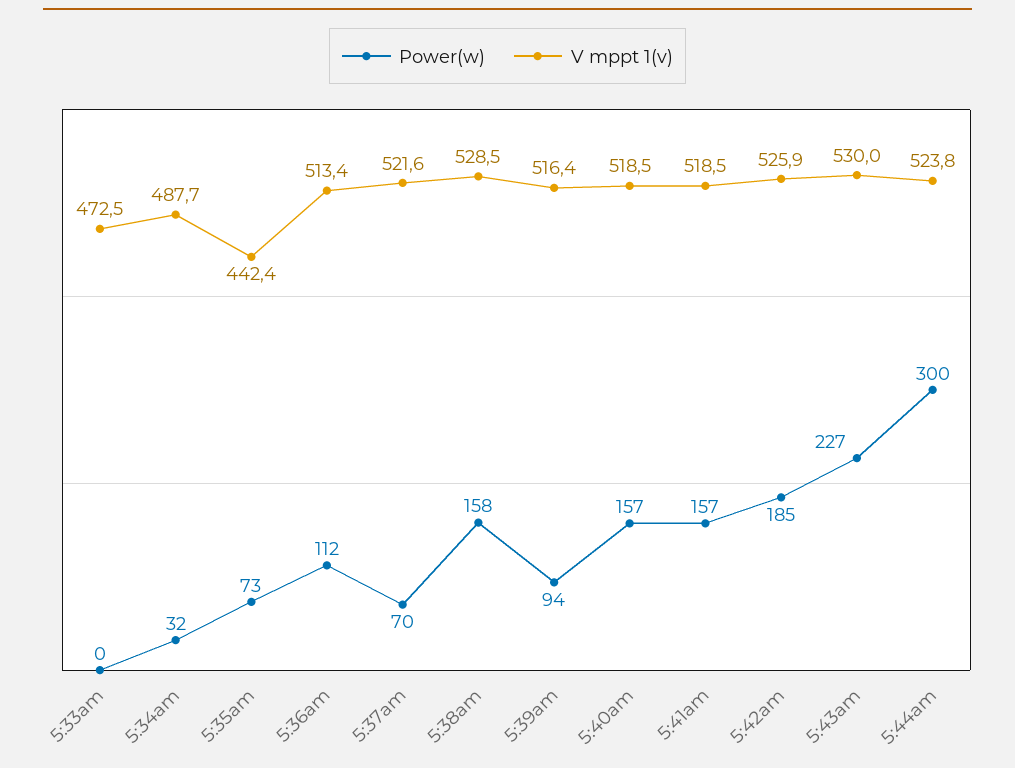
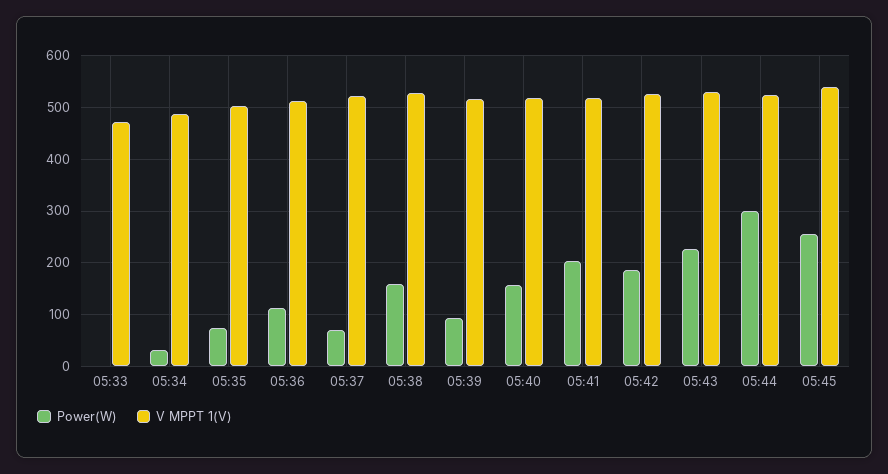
V mppt 1(v), 5:35am: 442.4 -> 500
Power(w), 5:41am: 157 -> 200
Power(w), 05:45: none -> 260
V mppt 1(v), 05:45: none -> 540

